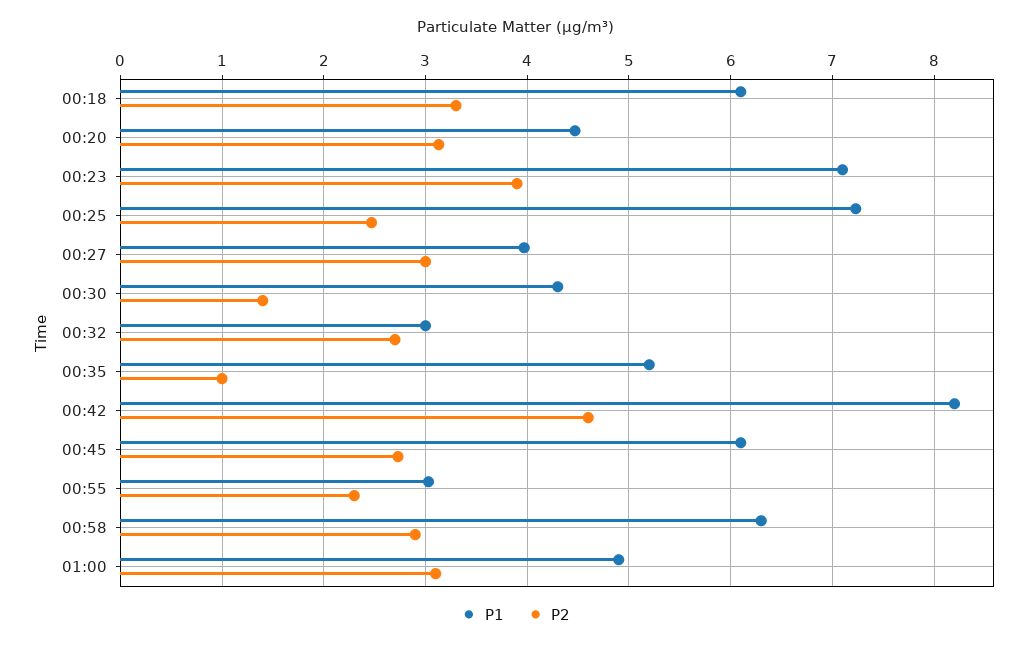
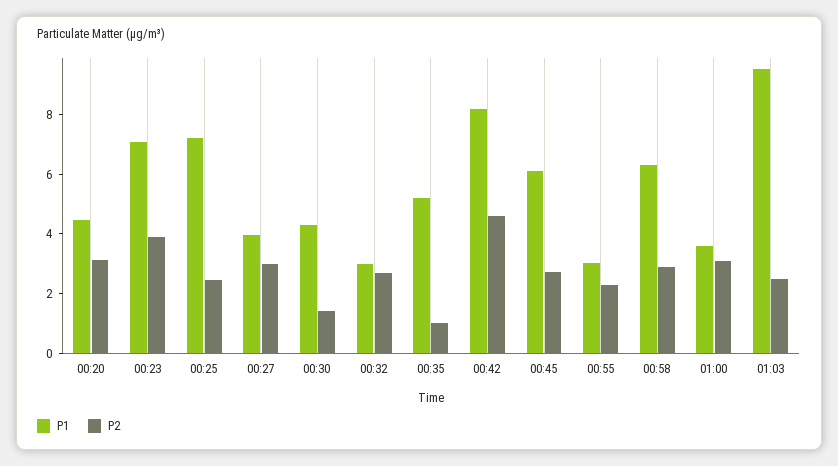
P1, 00:18: 6.1 -> none
P2, 00:18: 3.3 -> none
P1, 01:00: 4.9 -> 3.5
P1, 01:03: none -> 9.5
P2, 01:03: none -> 2.5

